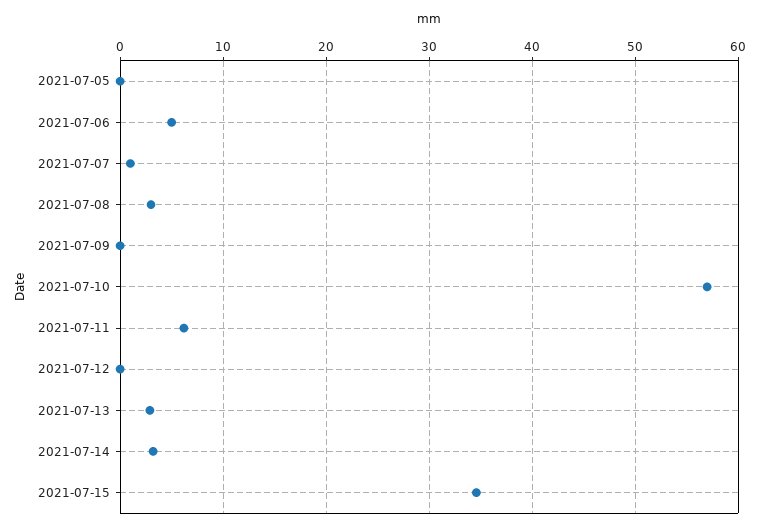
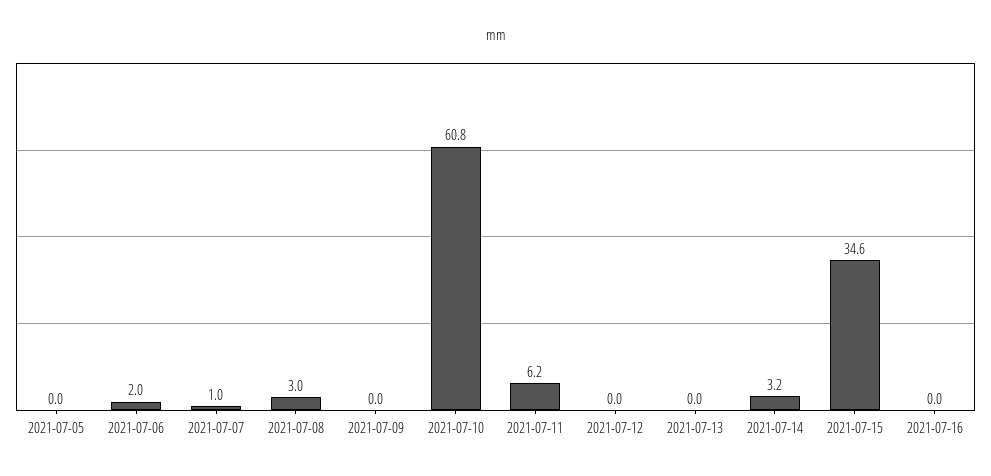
2021-07-06: 5 -> 2
2021-07-10: 57 -> 60.8
2021-07-13: 3 -> 0
2021-07-16: none -> 0

